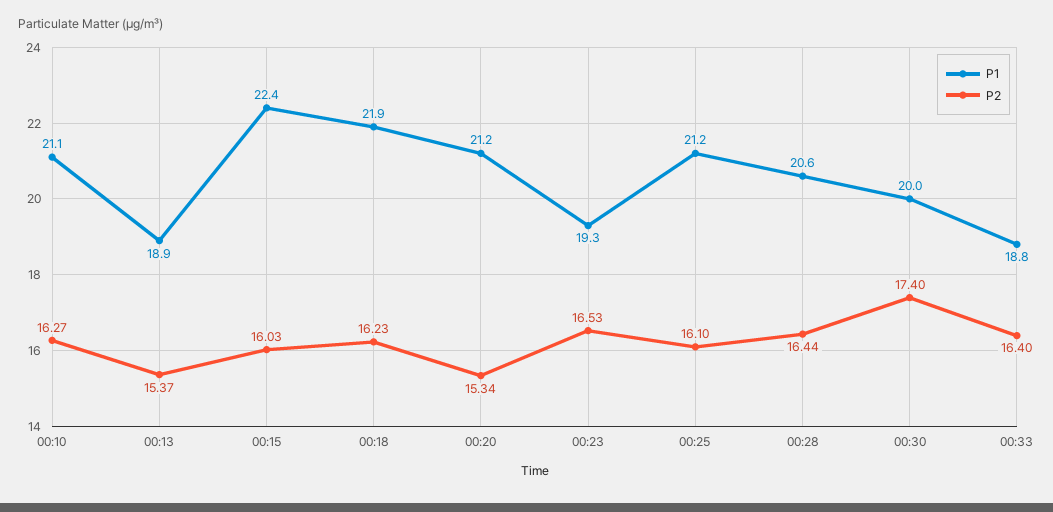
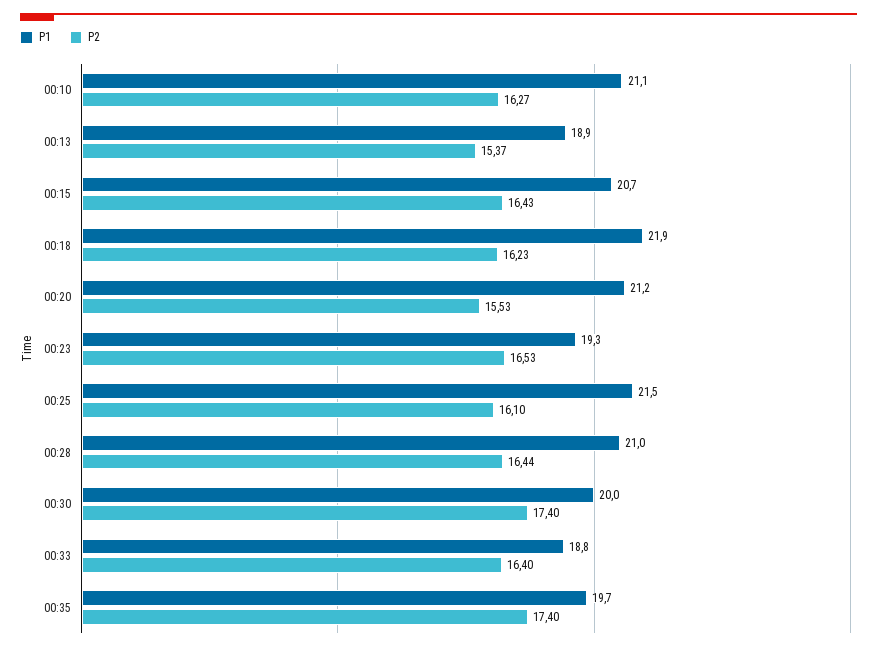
P1, 00:15: 22.4 -> 20.7
P2, 00:15: 16.03 -> 16.43
P2, 00:20: 15.34 -> 15.53
P1, 00:25: 21.2 -> 21.5
P1, 00:28: 20.6 -> 21
P1, 00:35: none -> 19.7
P2, 00:35: none -> 17.4

